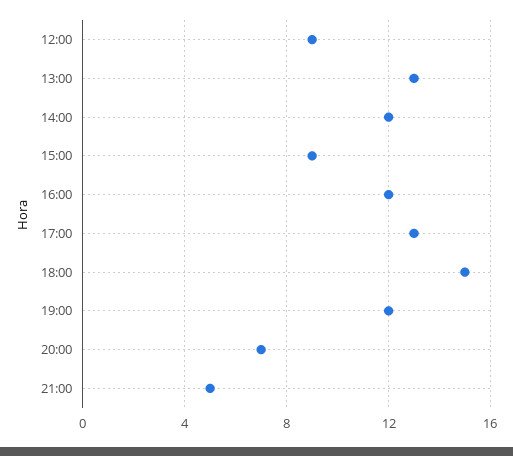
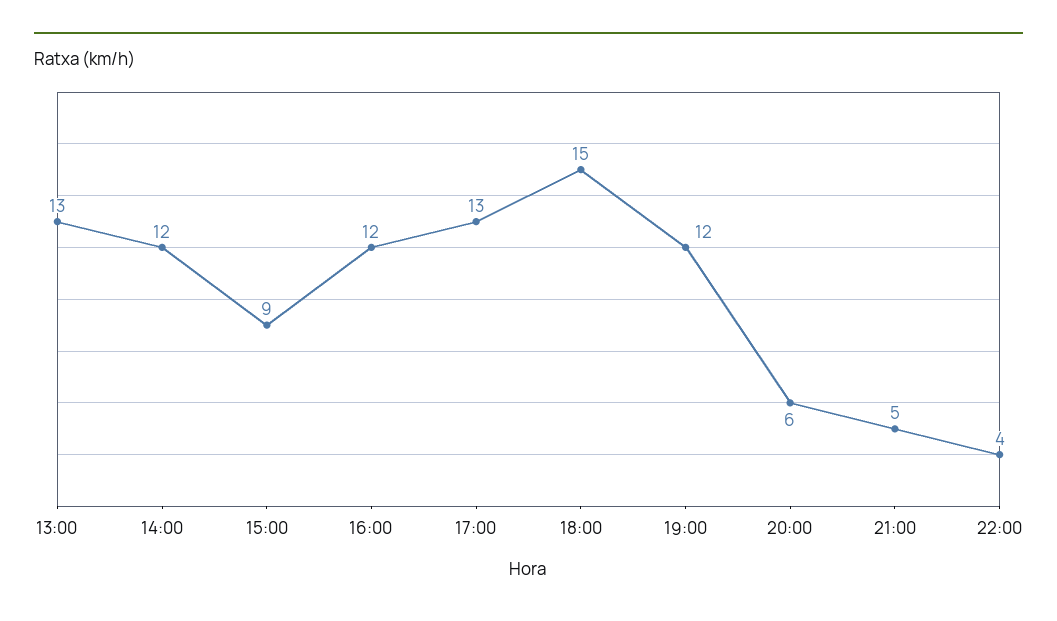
12:00: 9 -> none
20:00: 7 -> 6
22:00: none -> 4

